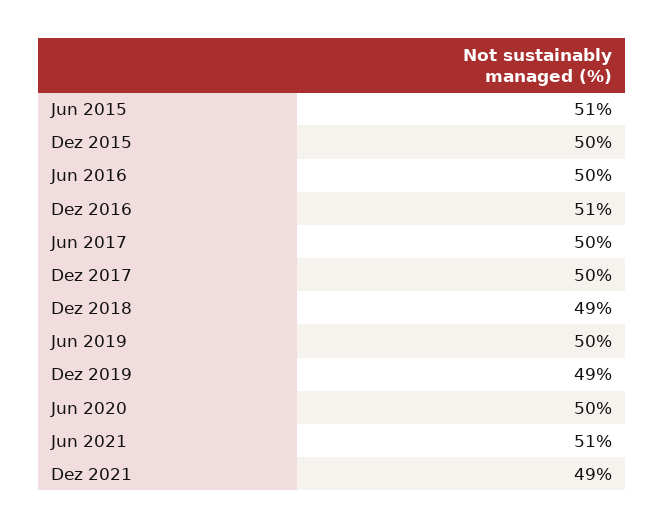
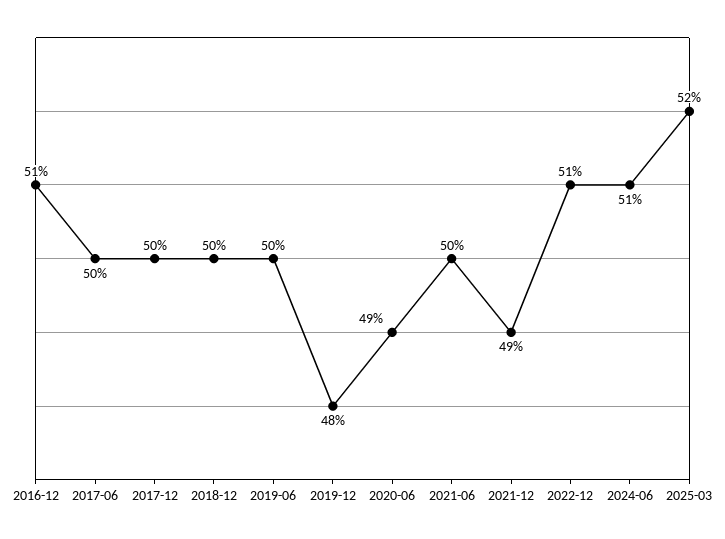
Jun 2015: 51 -> none
Dez 2015: 50 -> none
Jun 2016: 50 -> none
Dez 2018: 49 -> 50
Dez 2019: 49 -> 48
Jun 2020: 50 -> 49
Jun 2021: 51 -> 50
2022-12: none -> 51
2024-06: none -> 51
2025-03: none -> 52

